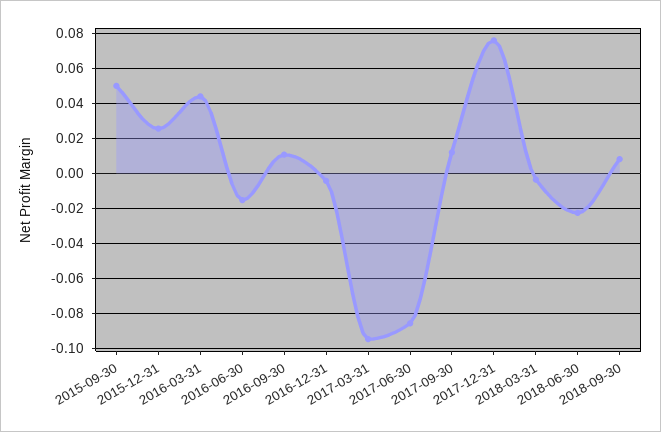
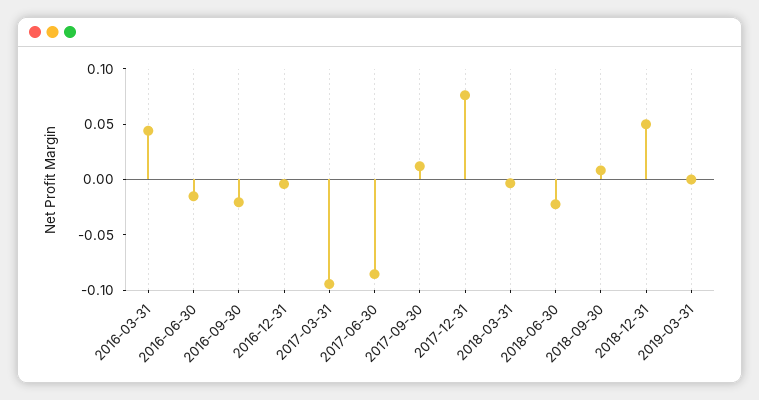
2015-09-30: 0.05 -> none
2015-12-31: 0.025 -> none
2016-09-30: 0.01 -> -0.02
2018-12-31: none -> 0.05
2019-03-31: none -> 0

